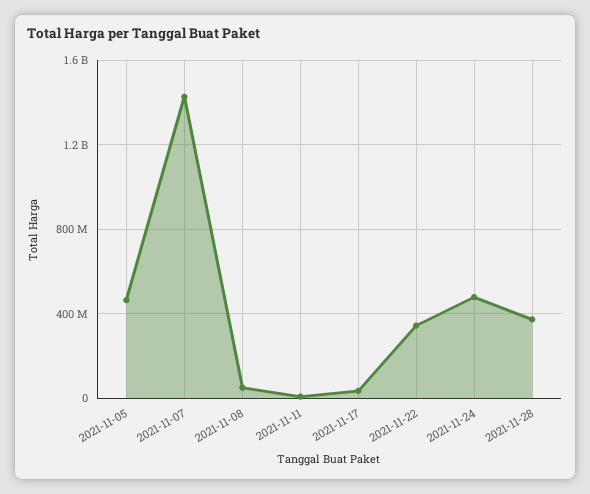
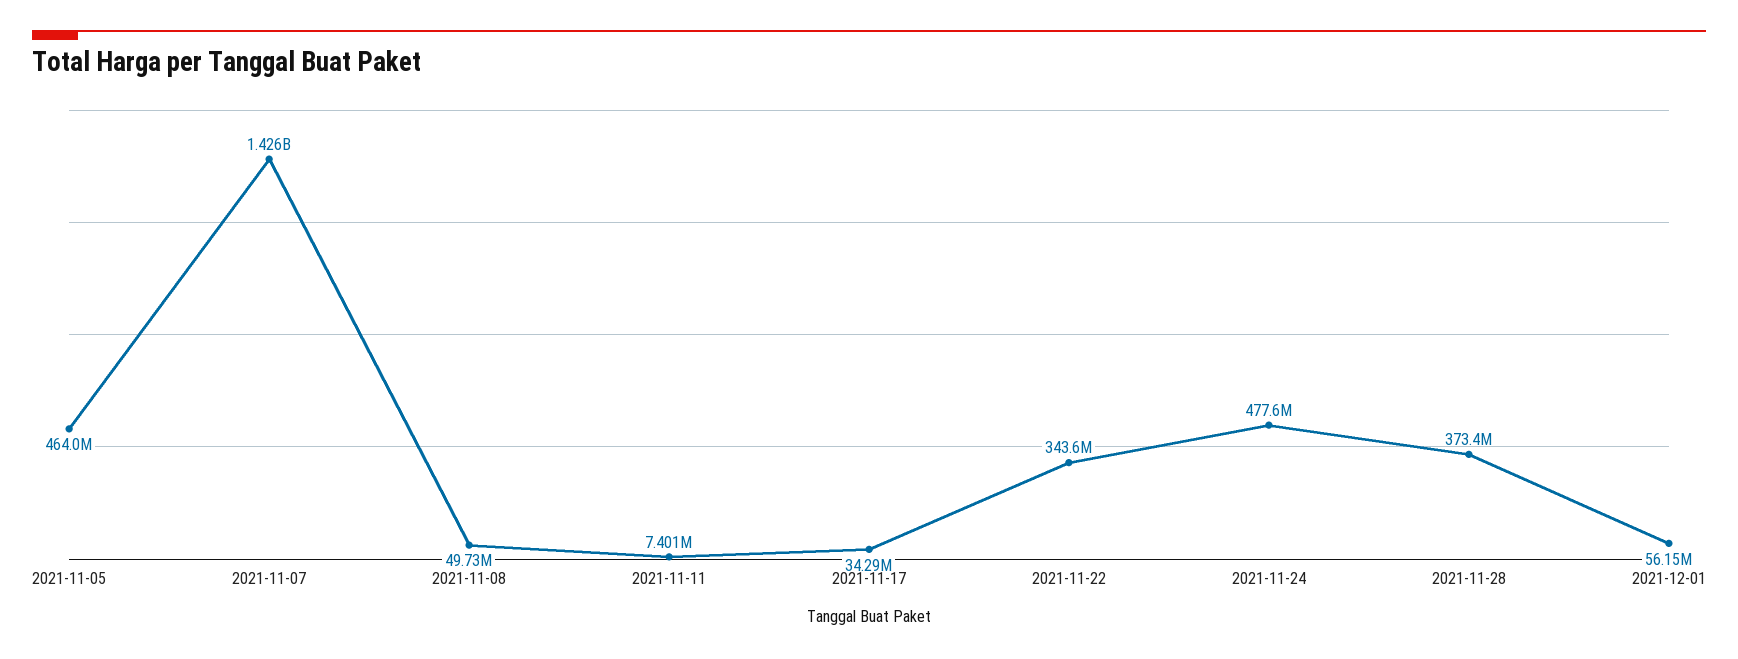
2021-12-01: none -> 56150000

